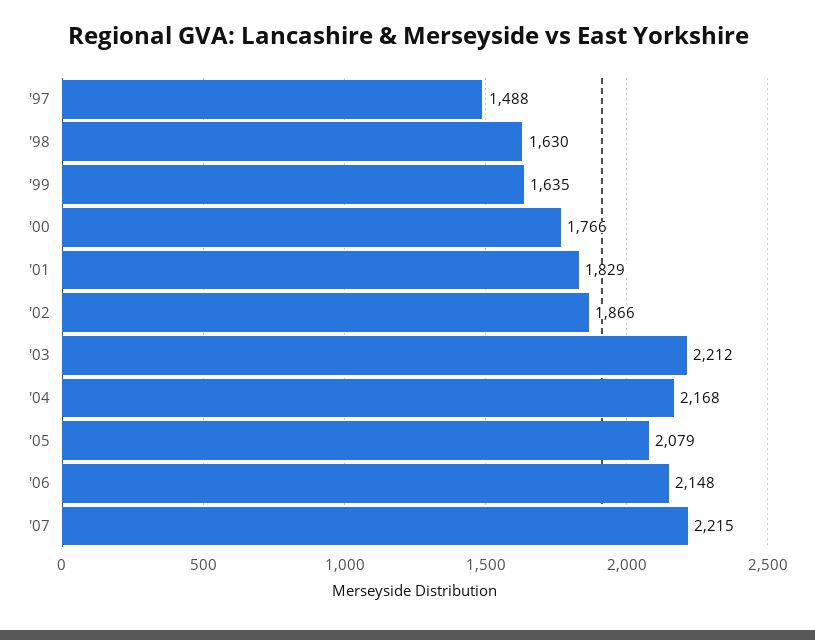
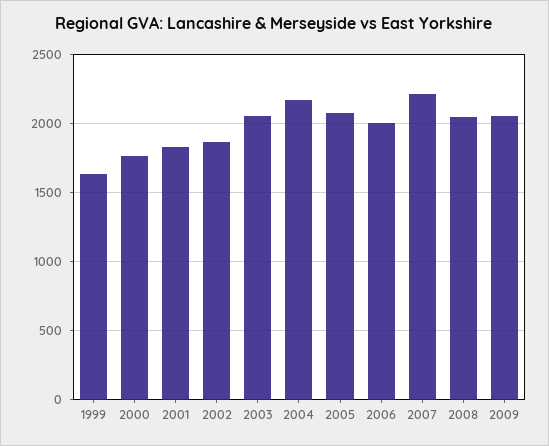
'97: 1488 -> none
'98: 1630 -> none
'03: 2212 -> 2050
'06: 2148 -> 2000
2008: none -> 2050
2009: none -> 2050

